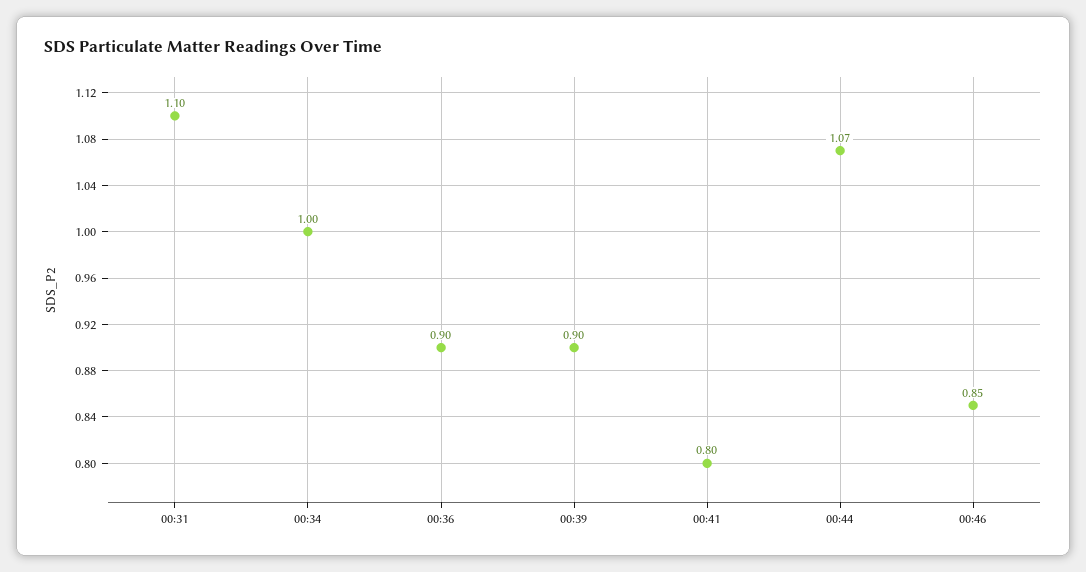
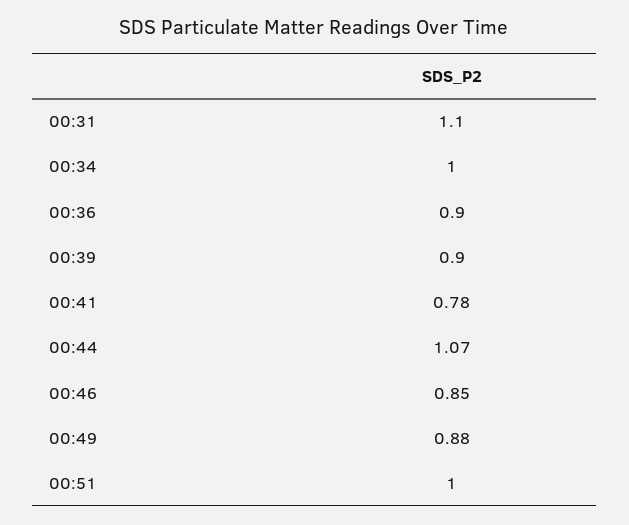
00:41: 0.8 -> 0.78
00:49: none -> 0.88
00:51: none -> 1

